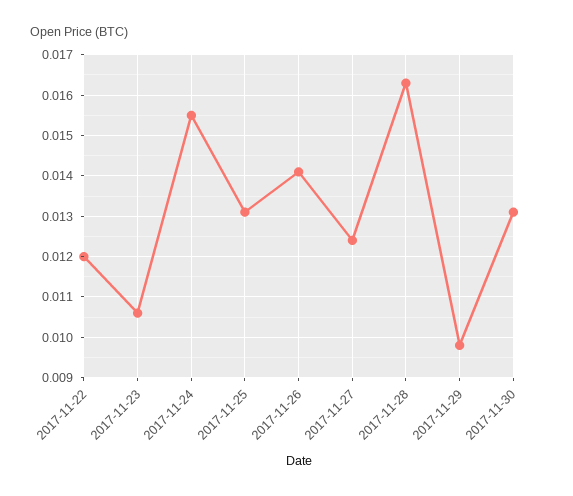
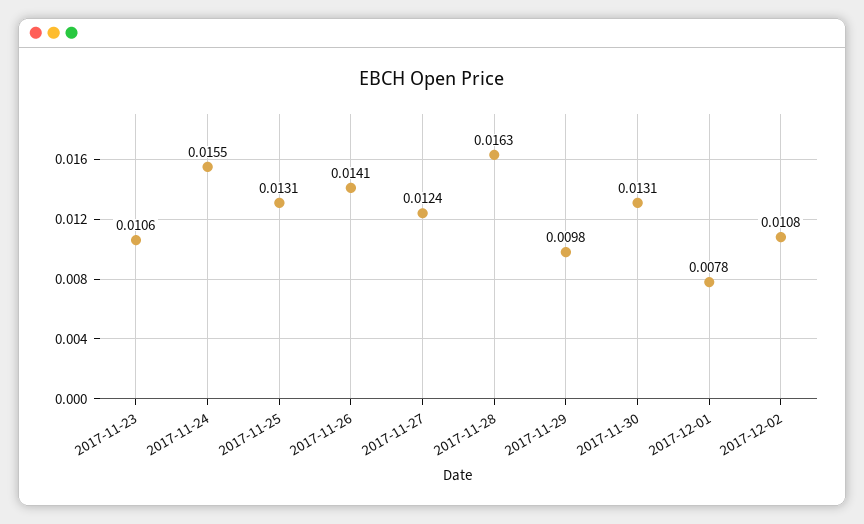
2017-11-22: 0.012 -> none
2017-12-01: none -> 0.0078
2017-12-02: none -> 0.0108

